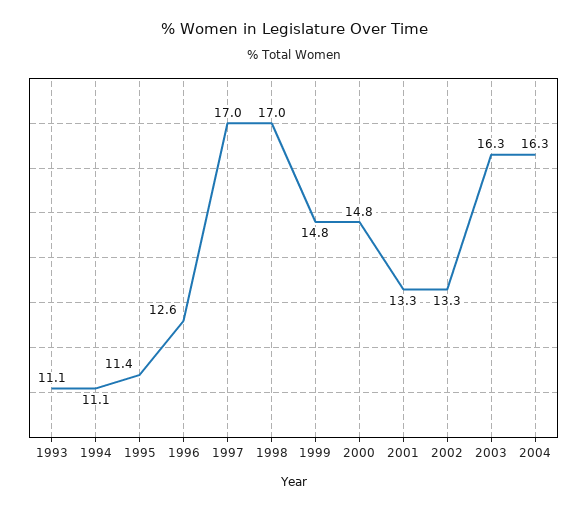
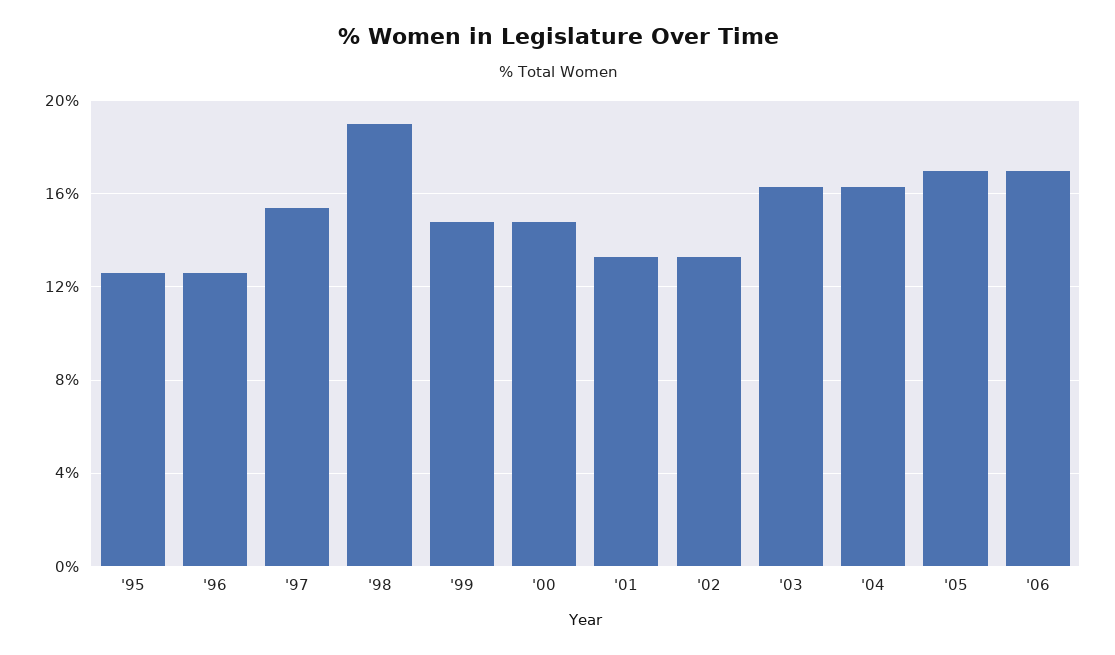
1993: 11.1 -> none
1994: 11.1 -> none
1995: 11.4 -> 12.5
1997: 17 -> 15.5
1998: 17 -> 19
'05: none -> 17
'06: none -> 17

